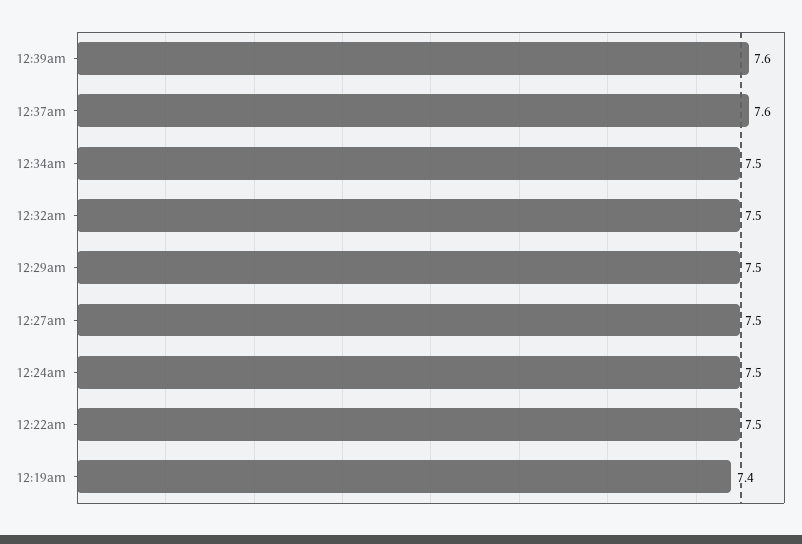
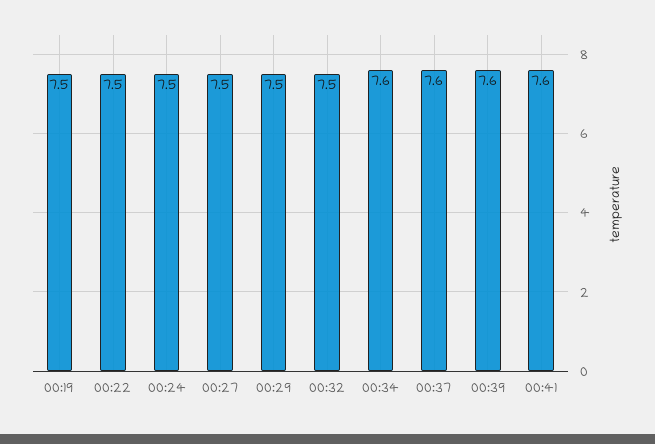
12:34am: 7.5 -> 7.6
12:19am: 7.4 -> 7.5
00:41: none -> 7.6

